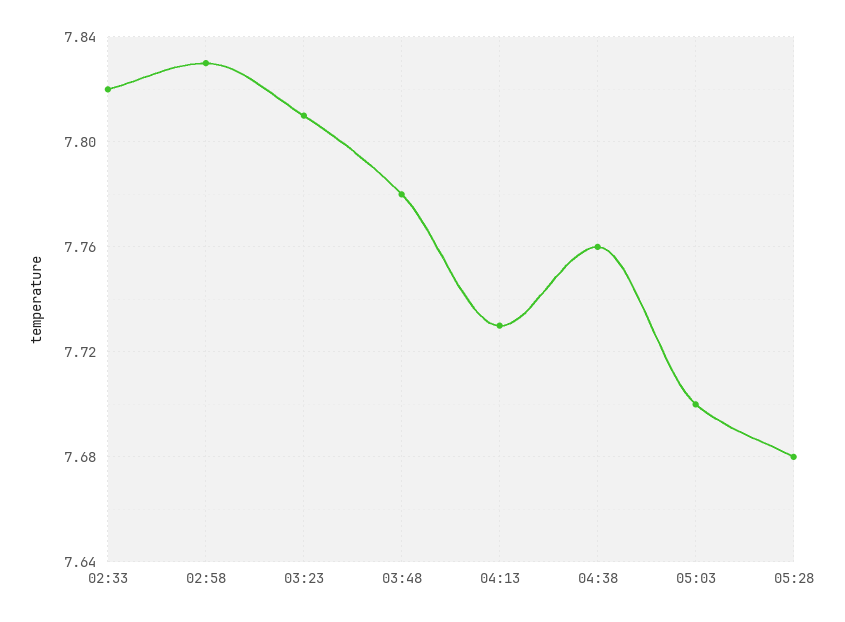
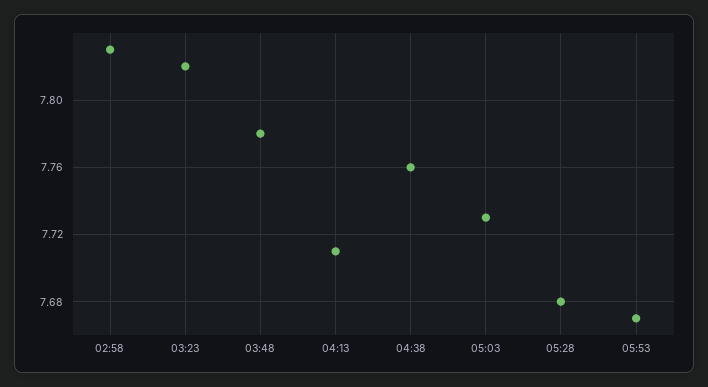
02:33: 7.82 -> none
03:23: 7.81 -> 7.82
04:13: 7.73 -> 7.71
05:03: 7.7 -> 7.73
05:53: none -> 7.67

